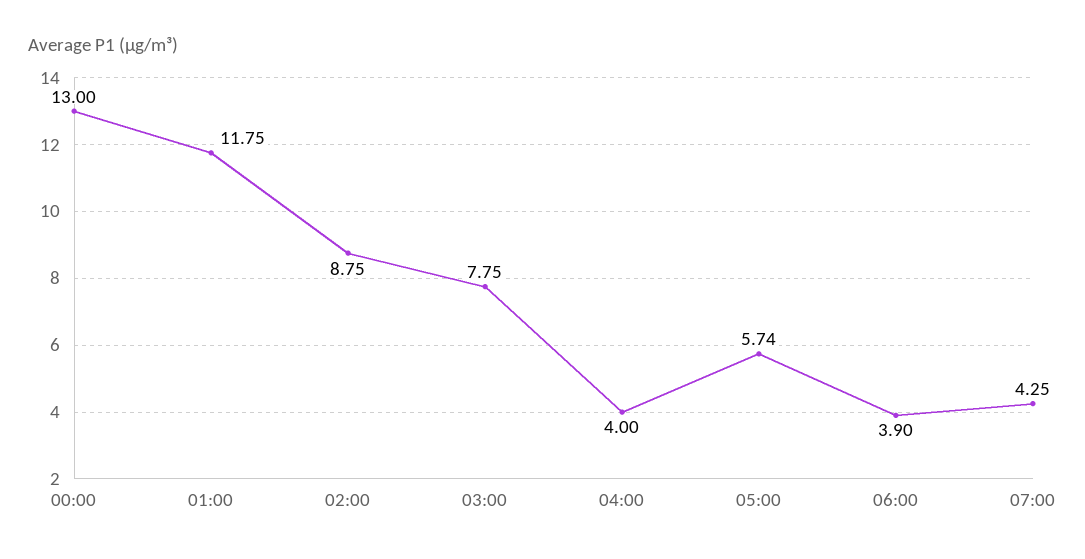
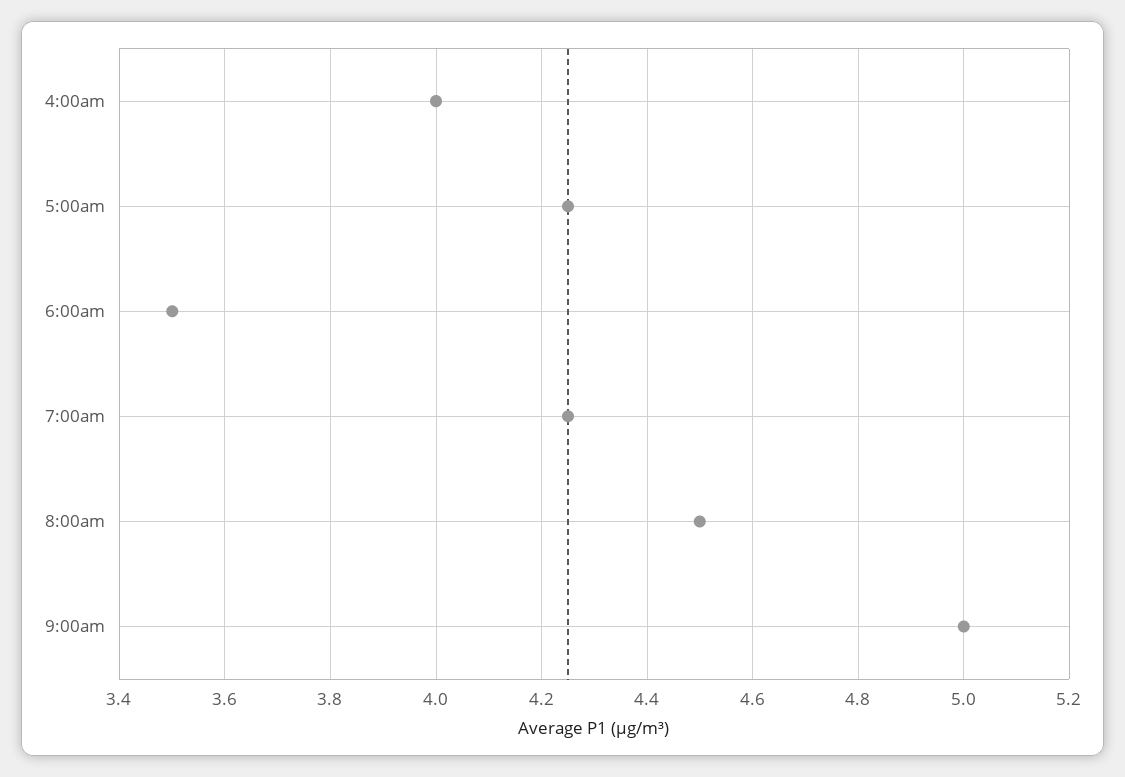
00:00: 13 -> none
01:00: 11.75 -> none
02:00: 8.75 -> none
03:00: 7.75 -> none
05:00: 5.74 -> 4.25
06:00: 3.9 -> 3.5
8:00am: none -> 4.5
9:00am: none -> 5

